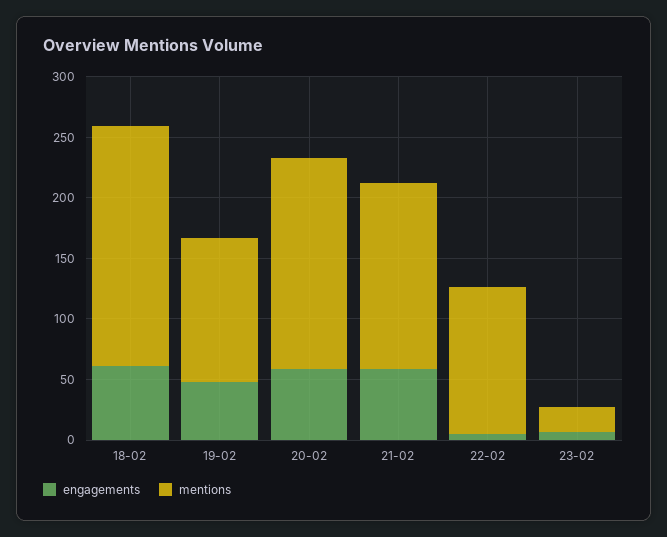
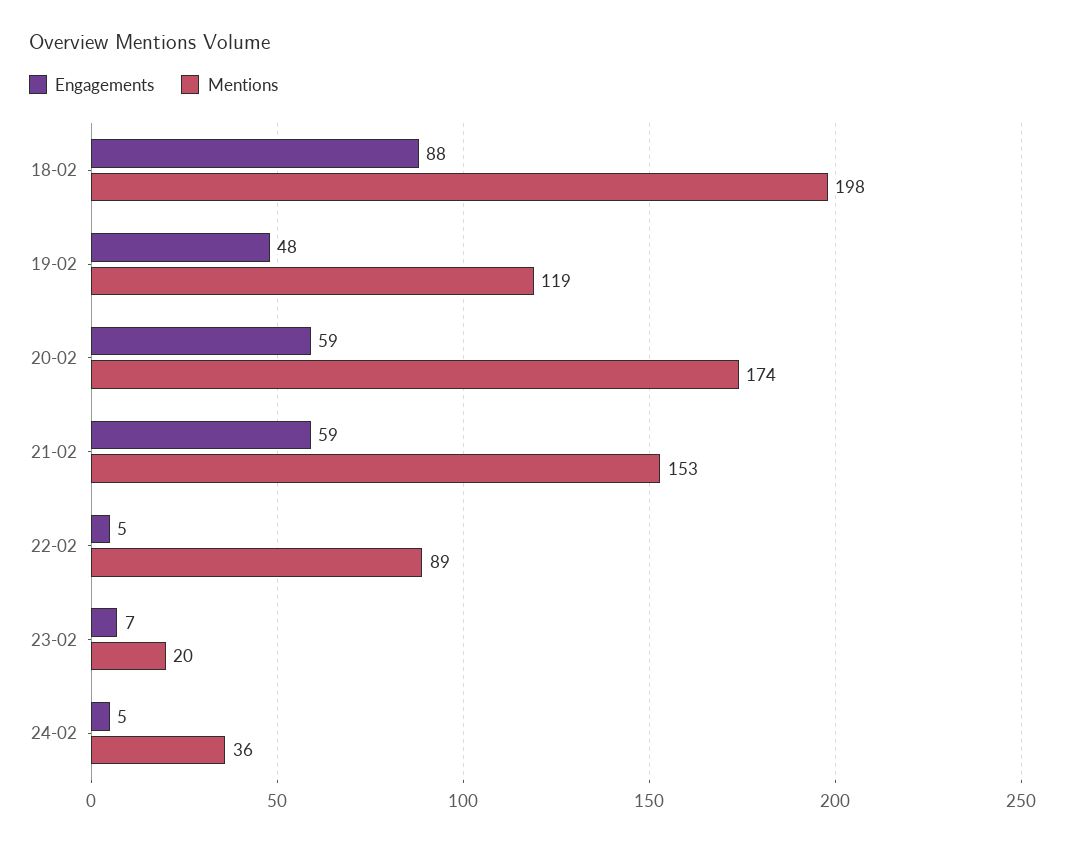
engagements, 18-02: 60 -> 88
mentions, 22-02: 120 -> 89
engagements, 24-02: none -> 5
mentions, 24-02: none -> 36

